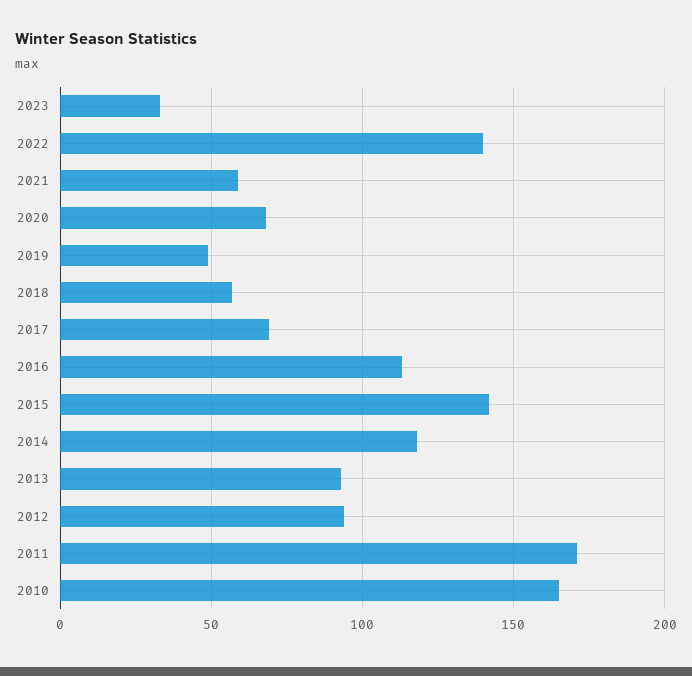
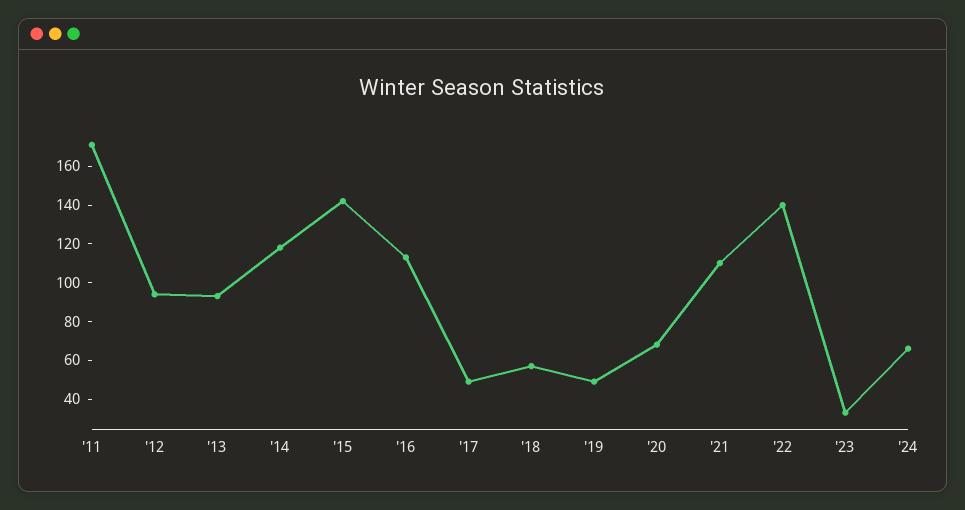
2021: 60 -> 110
2017: 70 -> 50
2010: 165 -> none
'24: none -> 65

